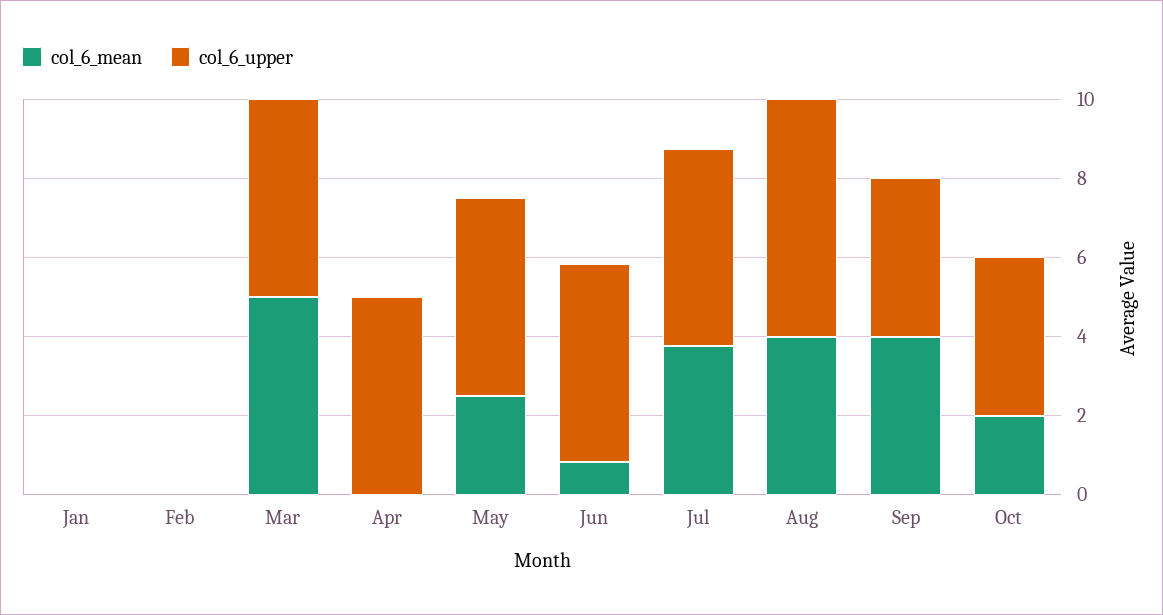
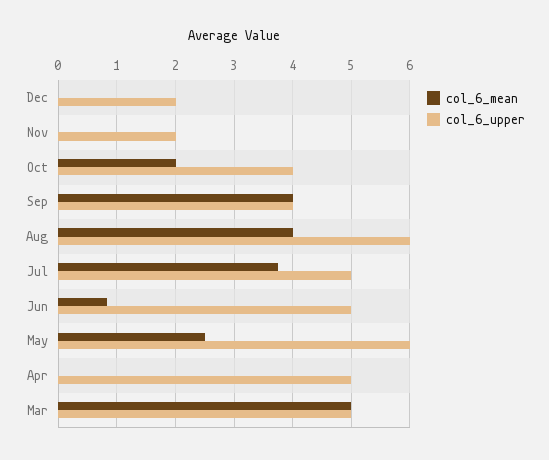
col_6_mean, Jan: 0 -> none
col_6_upper, Jan: 0 -> none
col_6_mean, Feb: 0 -> none
col_6_upper, Feb: 0 -> none
col_6_upper, May: 5 -> 6
col_6_mean, Dec: none -> 0
col_6_upper, Dec: none -> 2
col_6_mean, Nov: none -> 0
col_6_upper, Nov: none -> 2

